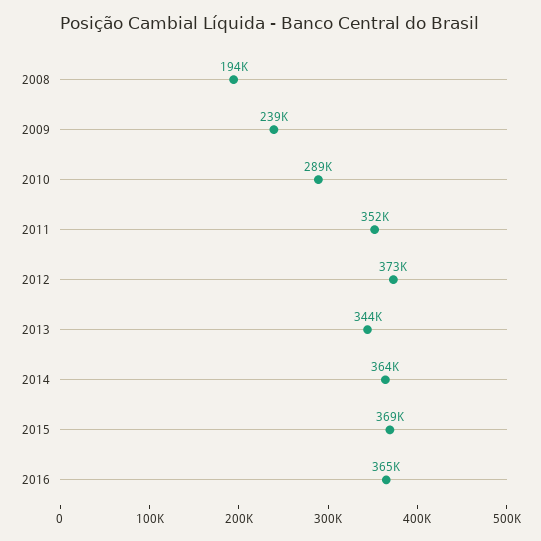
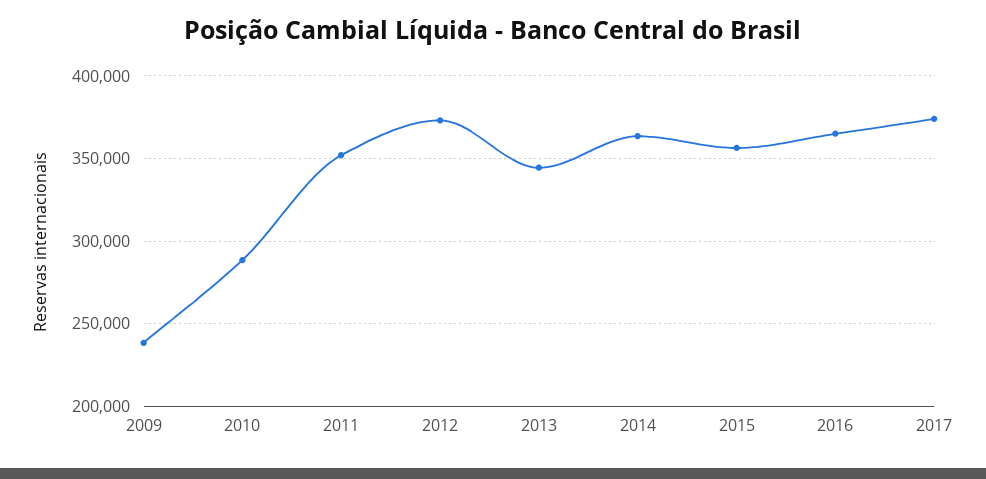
2008: 194000 -> none
2015: 369000 -> 355000
2017: none -> 375000

